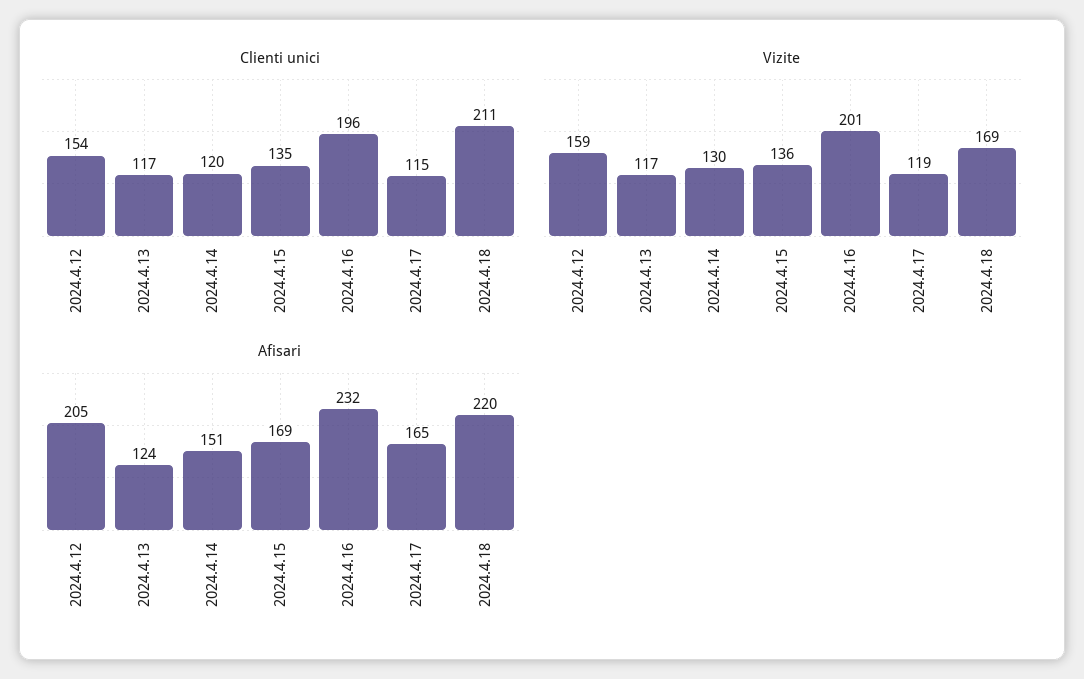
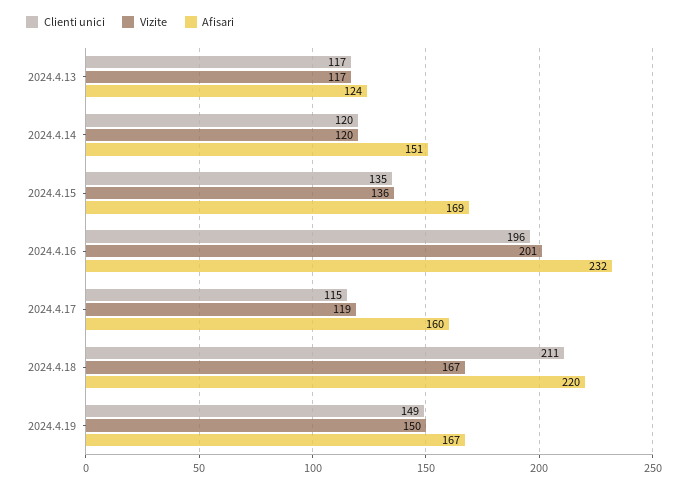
Clienti unici, 2024.4.12: 154 -> none
Vizite, 2024.4.12: 159 -> none
Vizite, 2024.4.14: 130 -> 120
Vizite, 2024.4.18: 169 -> 167
Afisari, 2024.4.12: 205 -> none
Afisari, 2024.4.17: 165 -> 160
Clienti unici, 2024.4.19: none -> 149
Vizite, 2024.4.19: none -> 150
Afisari, 2024.4.19: none -> 167

